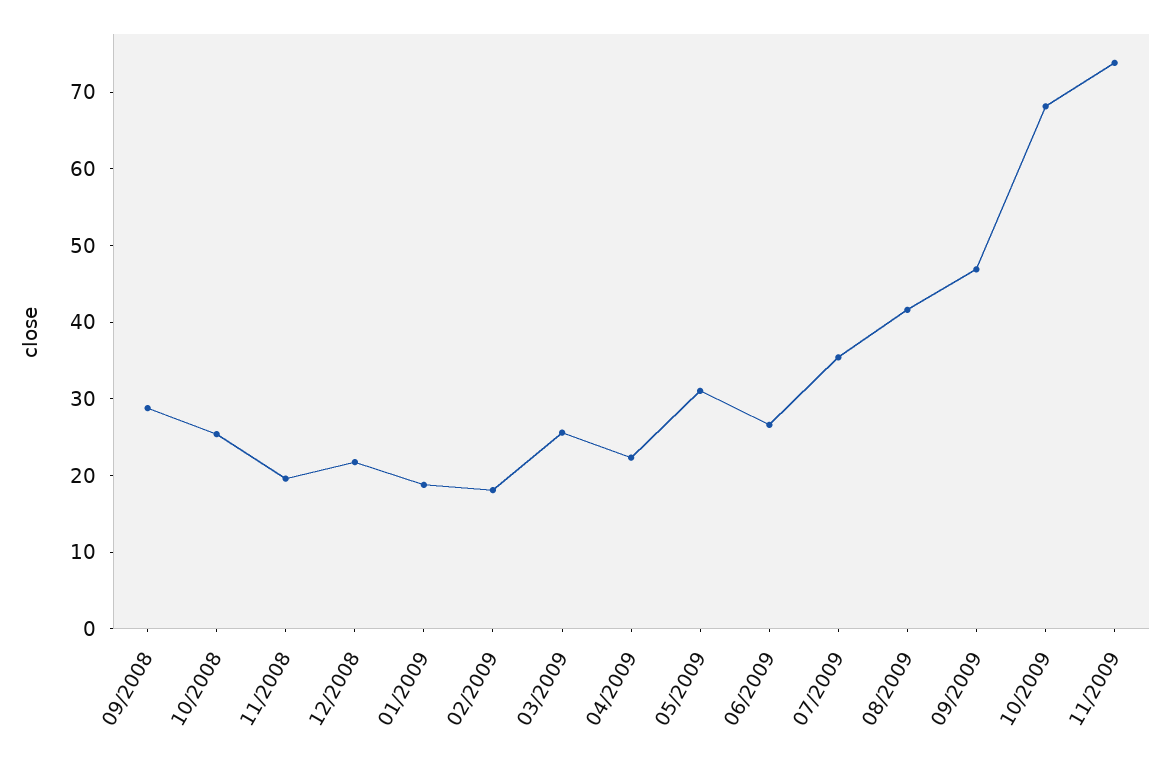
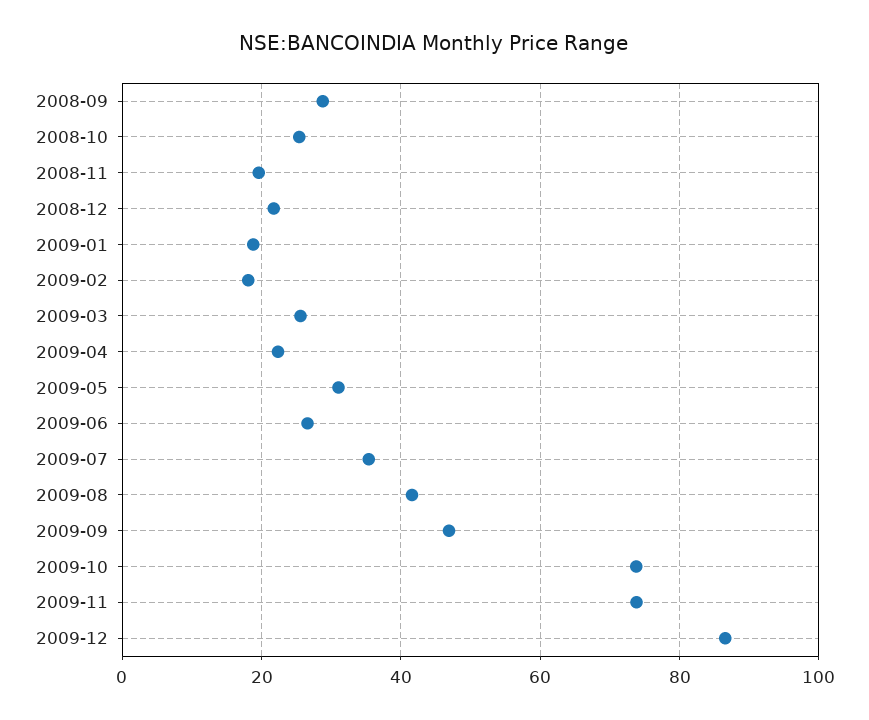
10/2009: 68 -> 74
2009-12: none -> 86

